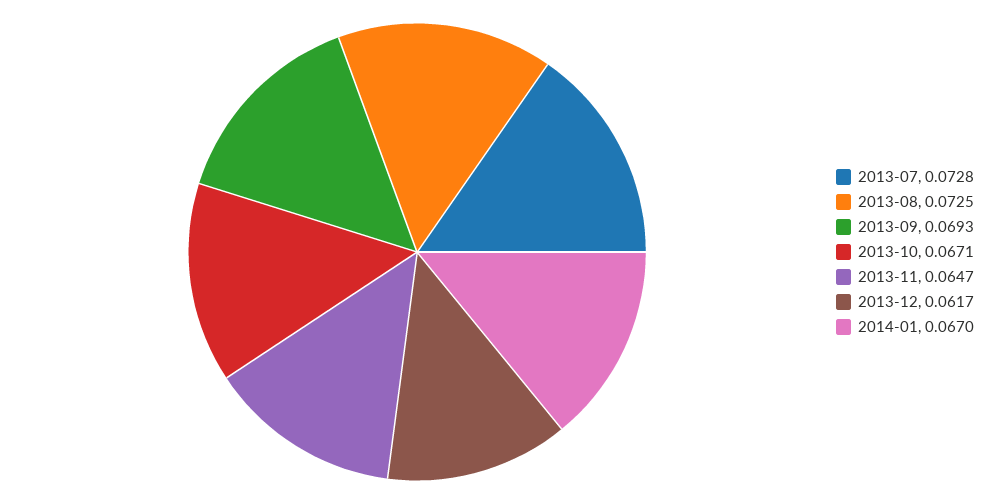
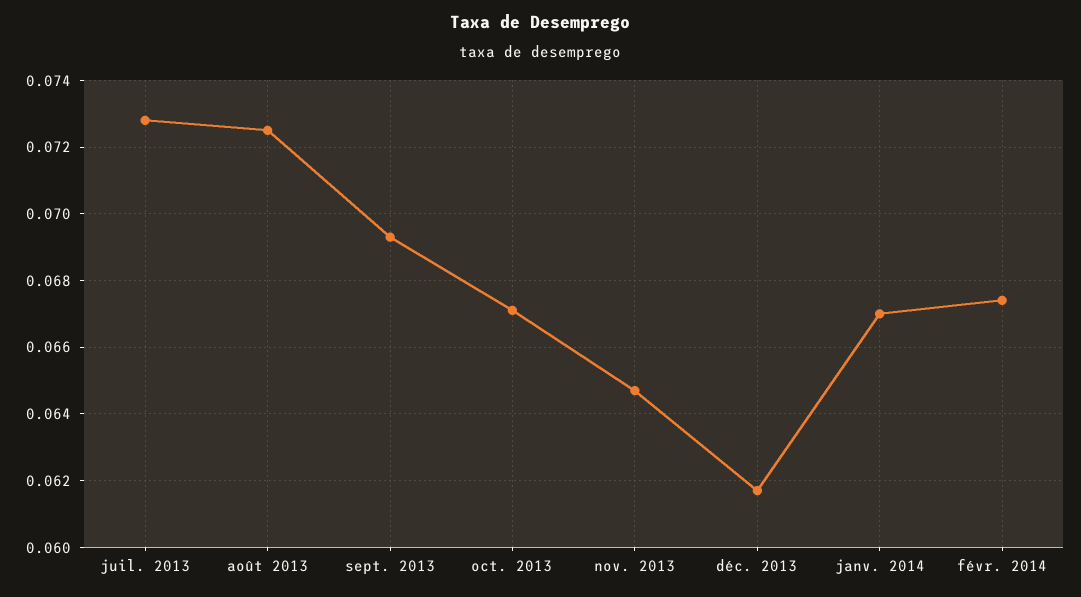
févr. 2014: none -> 0.0675

